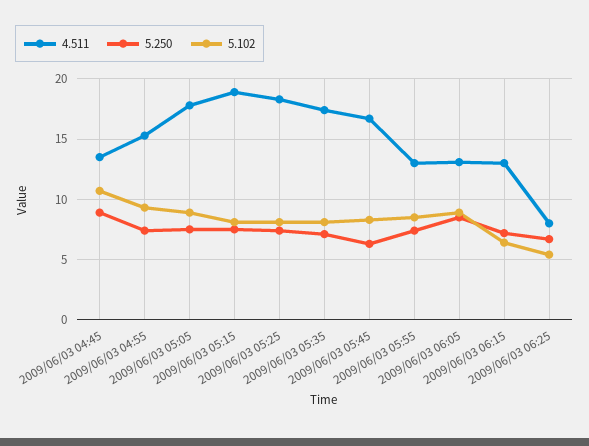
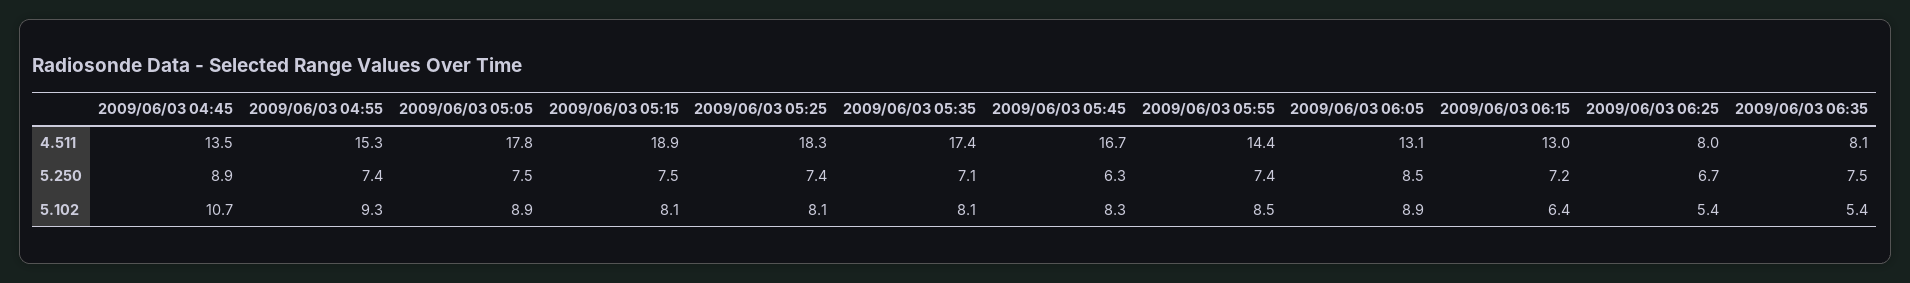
4.511, 2009/06/03 05:55: 13 -> 14.4
4.511, 2009/06/03 06:35: none -> 8.1
5.250, 2009/06/03 06:35: none -> 7.5
5.102, 2009/06/03 06:35: none -> 5.4

